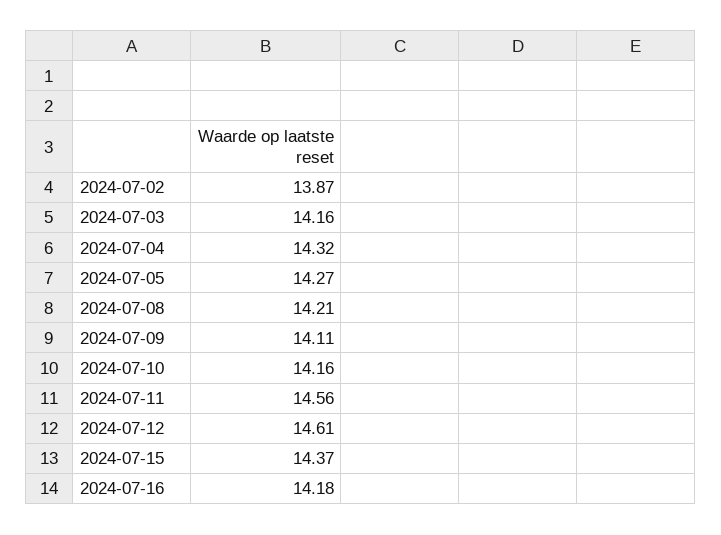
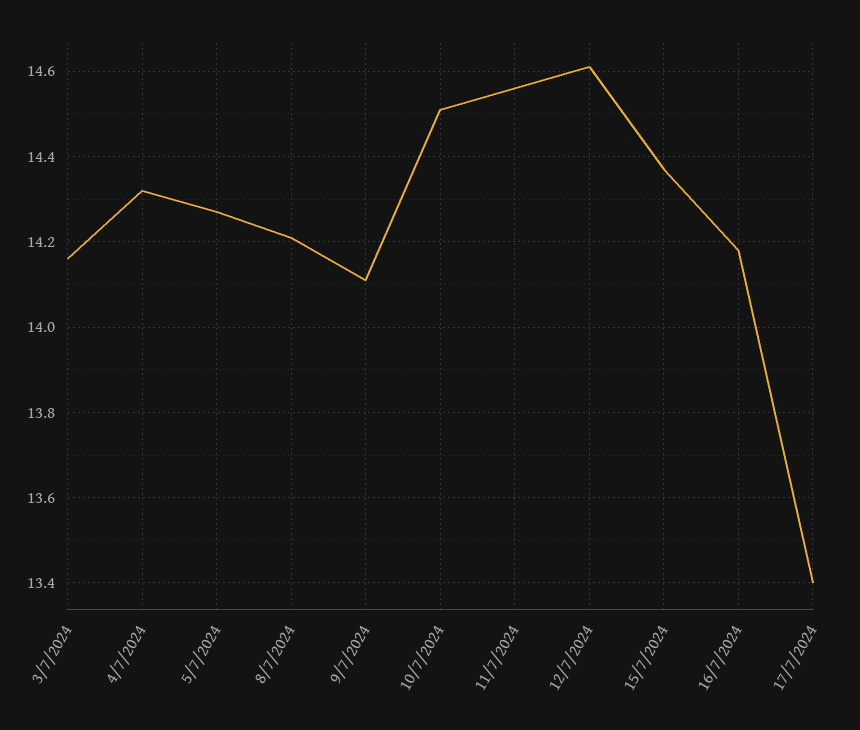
2024-07-02: 13.87 -> none
2024-07-10: 14.16 -> 14.5
17/7/2024: none -> 13.4

